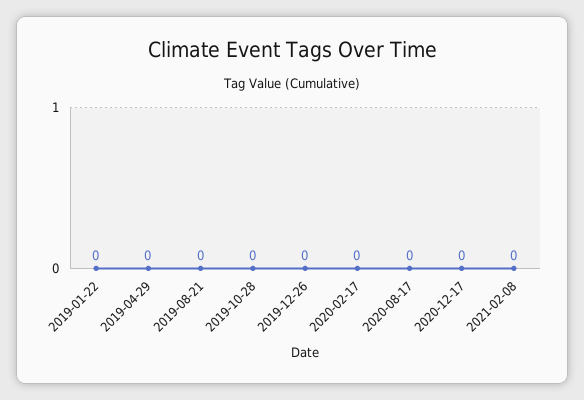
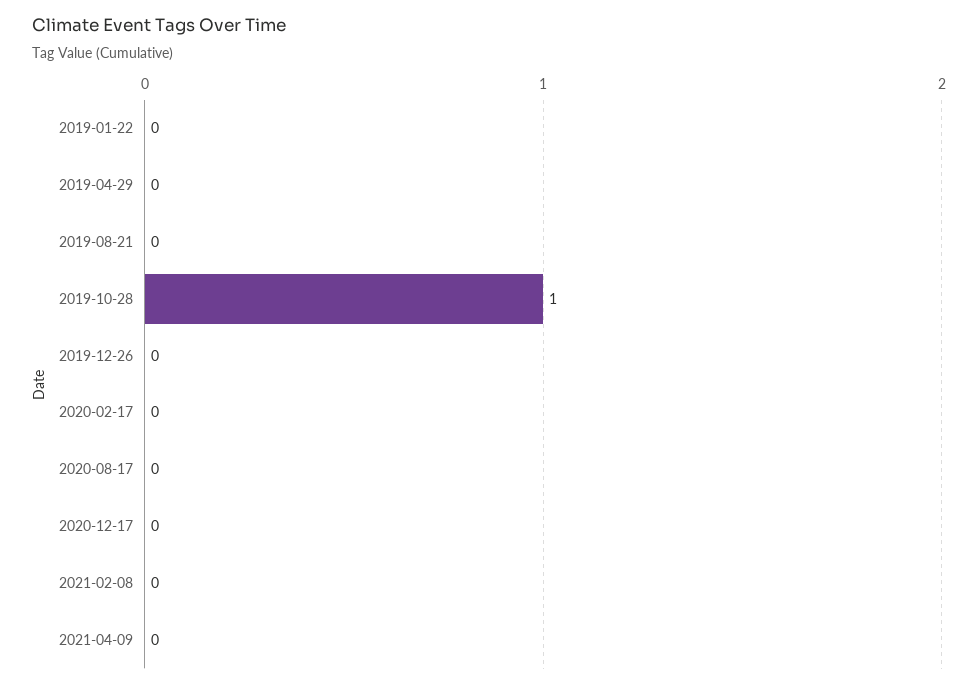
2019-10-28: 0 -> 1
2021-04-09: none -> 0

